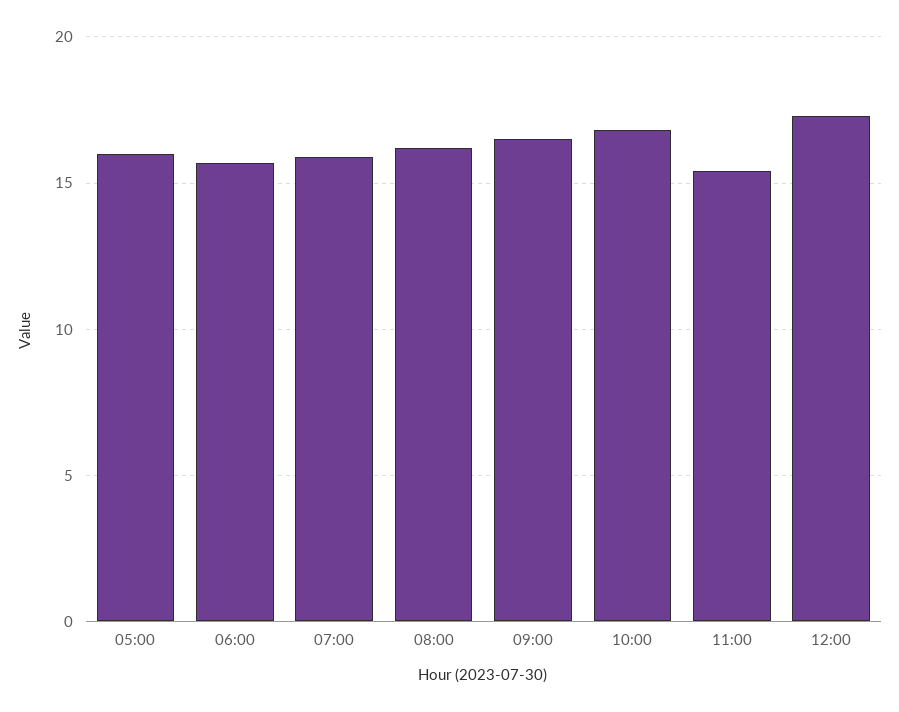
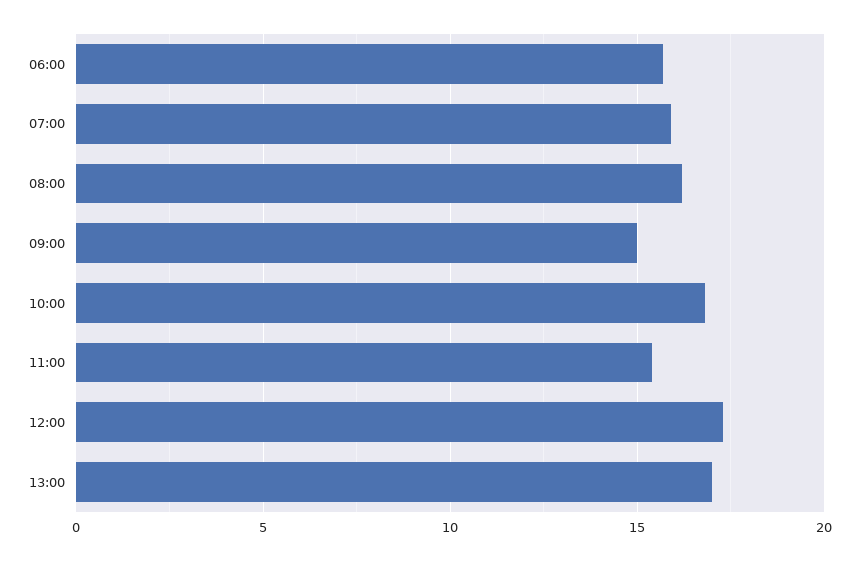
05:00: 16 -> none
09:00: 16.5 -> 15
13:00: none -> 17

